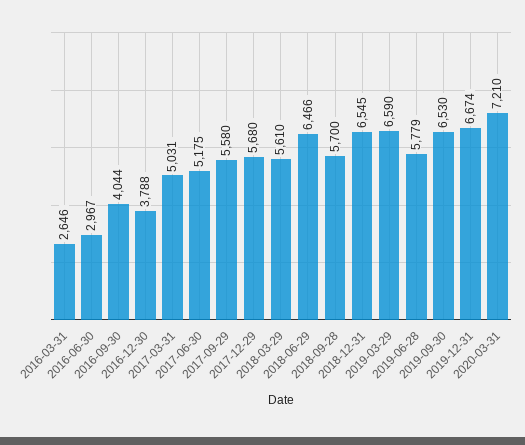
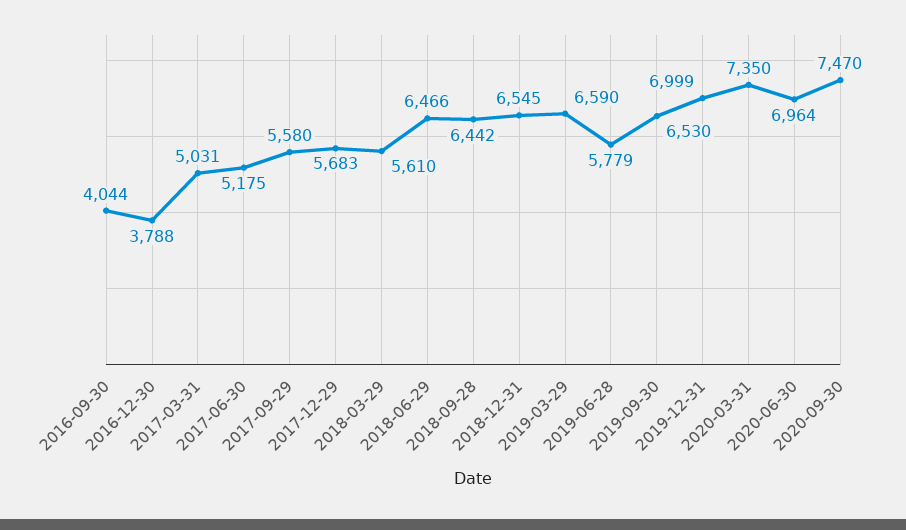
2016-03-31: 2646 -> none
2016-06-30: 2967 -> none
2017-12-29: 5680 -> 5683
2018-09-28: 5700 -> 6442
2019-12-31: 6674 -> 6999
2020-03-31: 7210 -> 7350
2020-06-30: none -> 6964
2020-09-30: none -> 7470

